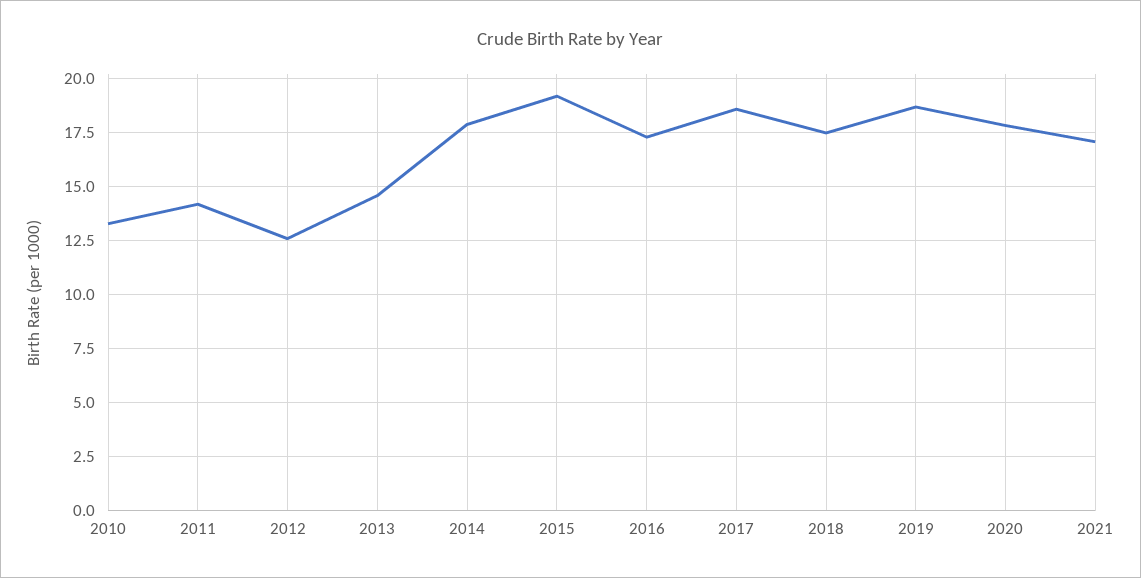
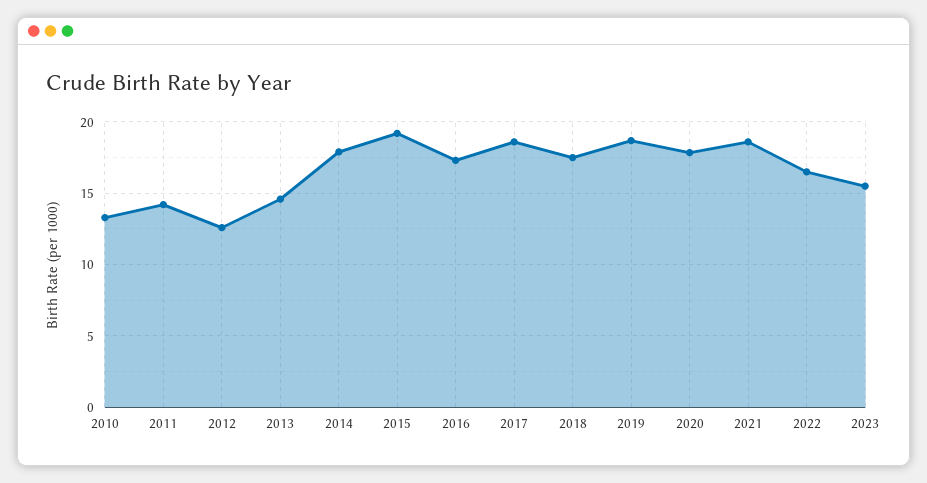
2021: 17 -> 18.5
2022: none -> 16.5
2023: none -> 15.5

